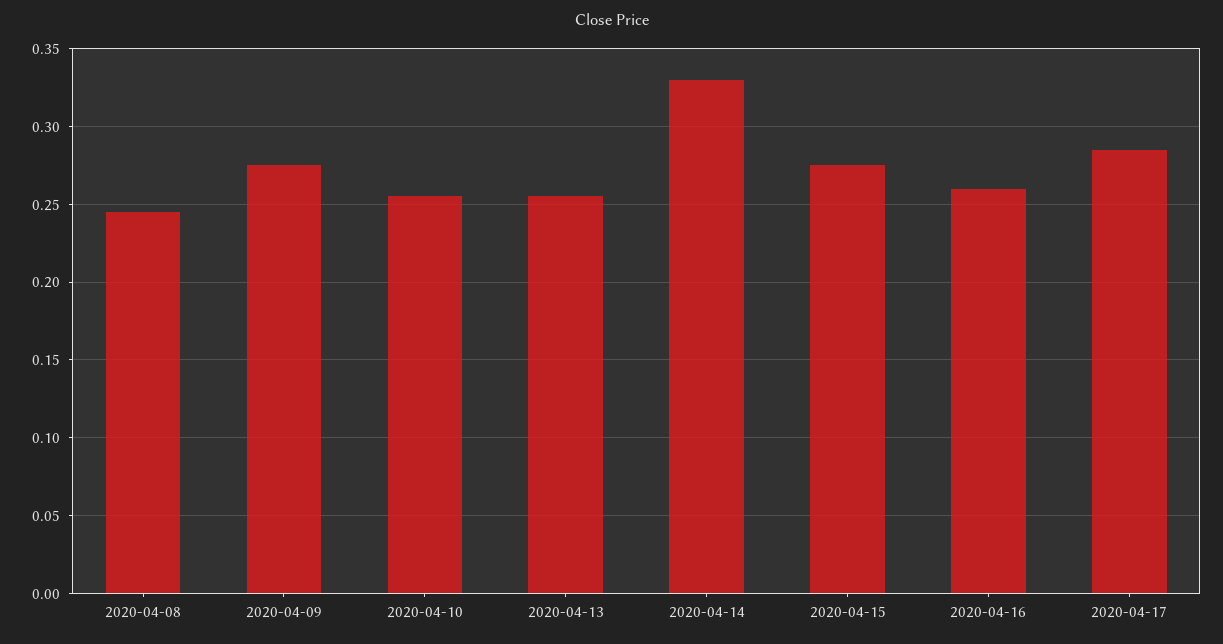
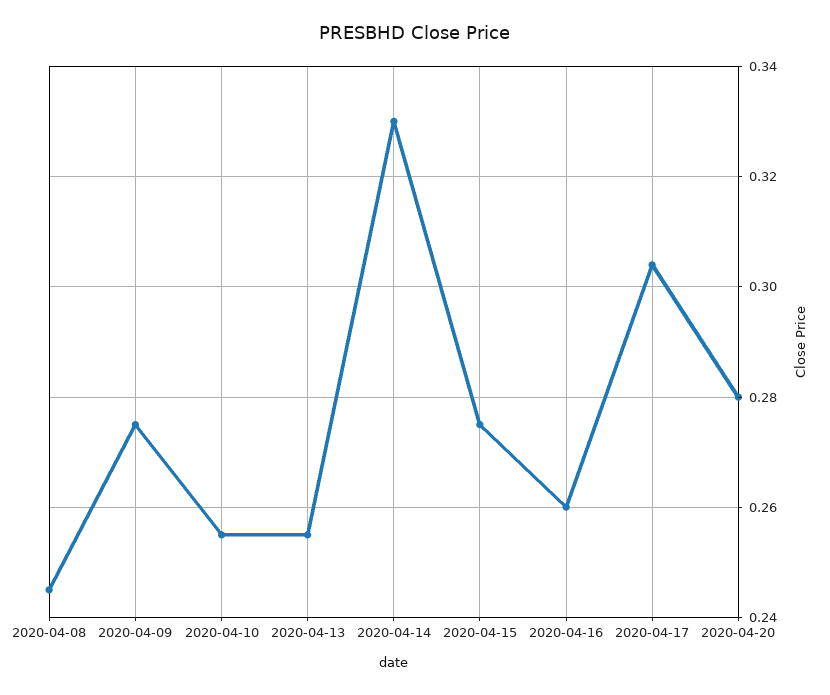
2020-04-17: 0.285 -> 0.305
2020-04-20: none -> 0.28

